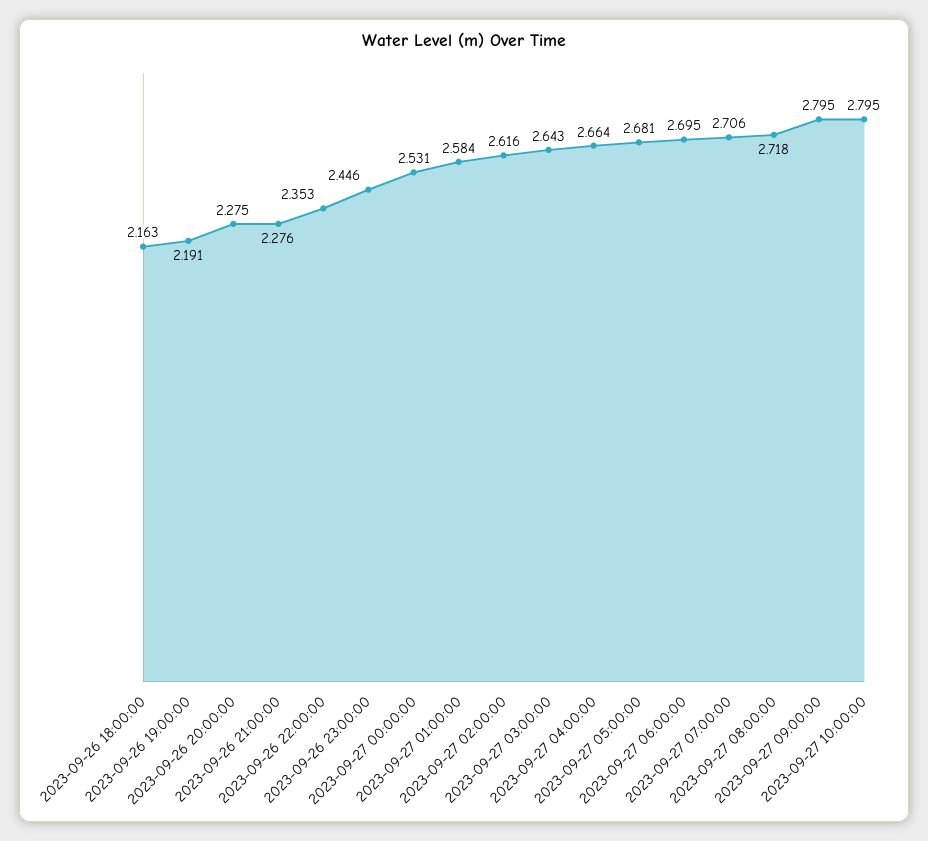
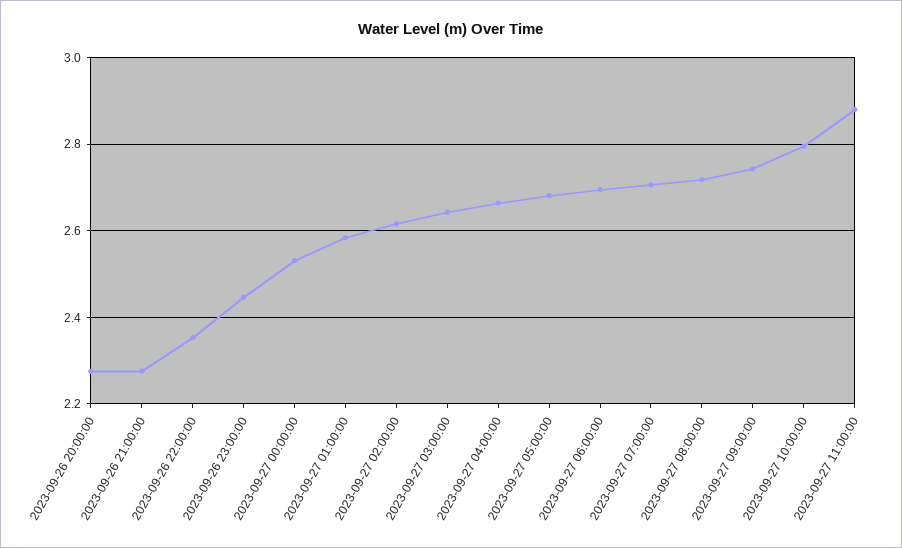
2023-09-26 18:00:00: 2.163 -> none
2023-09-26 19:00:00: 2.191 -> none
2023-09-27 09:00:00: 2.795 -> 2.74
2023-09-27 11:00:00: none -> 2.88

